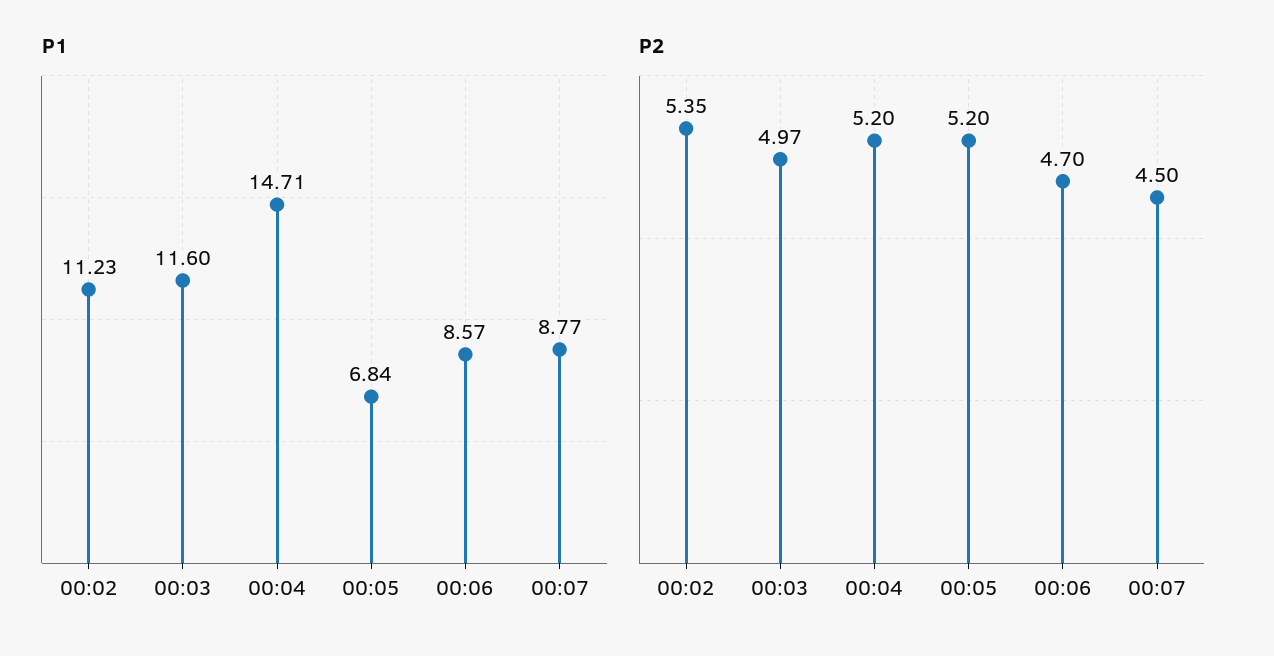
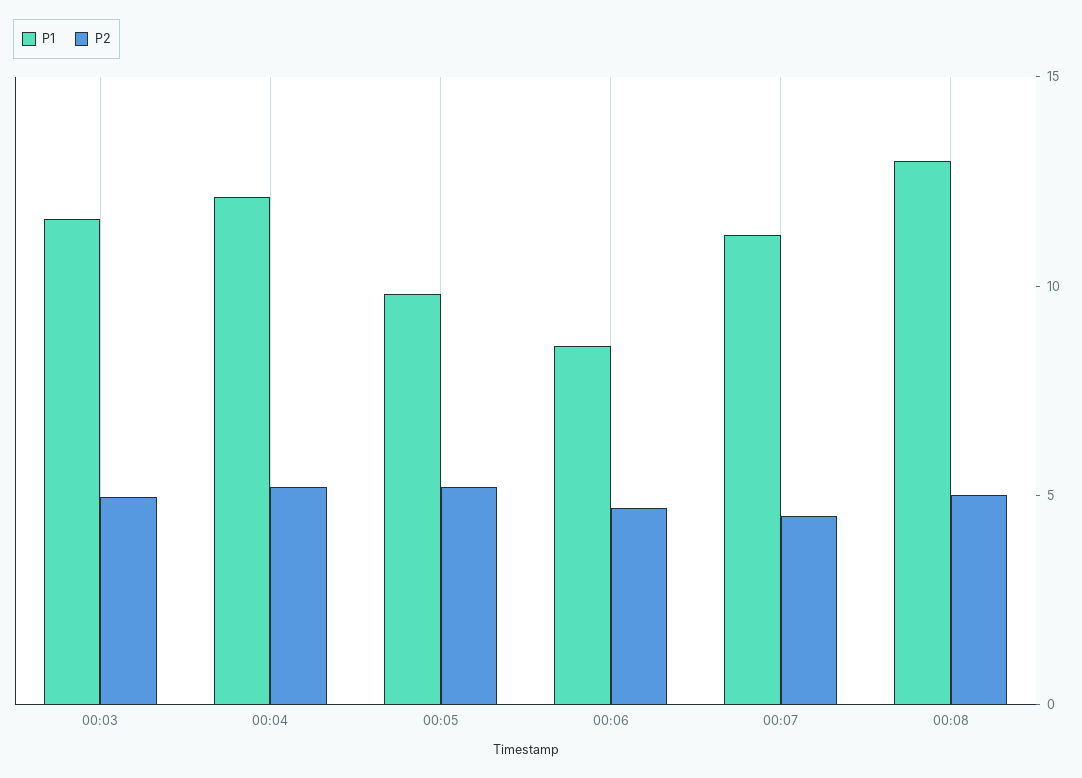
P1, 00:02: 11.23 -> none
P1, 00:04: 14.71 -> 12
P1, 00:05: 6.84 -> 10
P1, 00:07: 8.77 -> 11
P2, 00:02: 5.35 -> none
P1, 00:08: none -> 13
P2, 00:08: none -> 5

